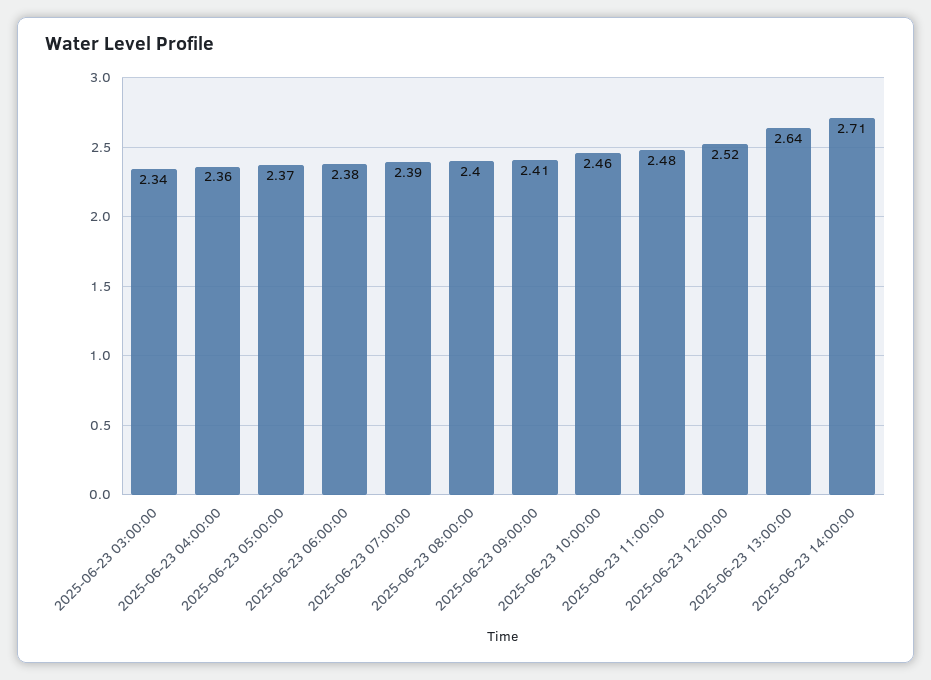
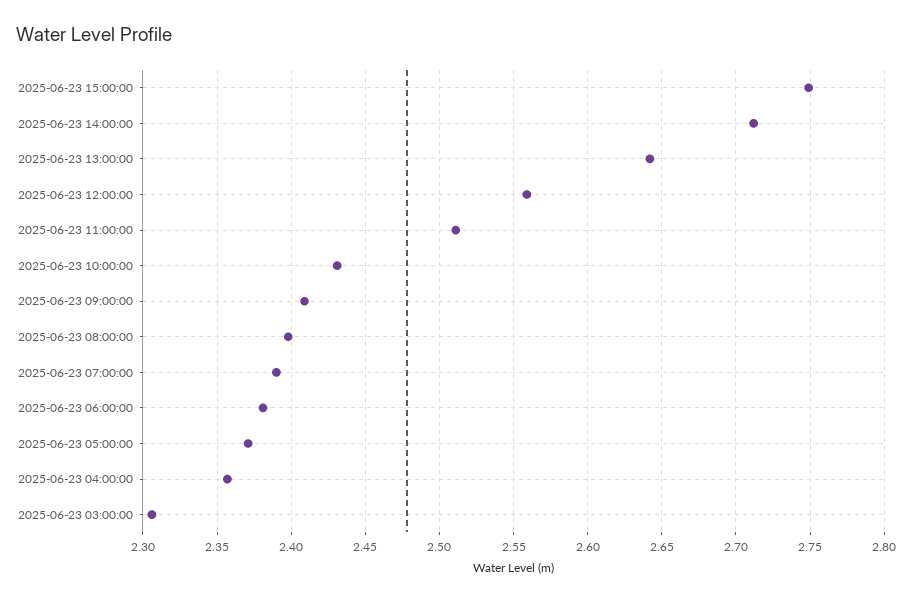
2025-06-23 03:00:00: 2.34 -> 2.305
2025-06-23 10:00:00: 2.46 -> 2.43
2025-06-23 11:00:00: 2.48 -> 2.51
2025-06-23 12:00:00: 2.52 -> 2.56
2025-06-23 15:00:00: none -> 2.75

